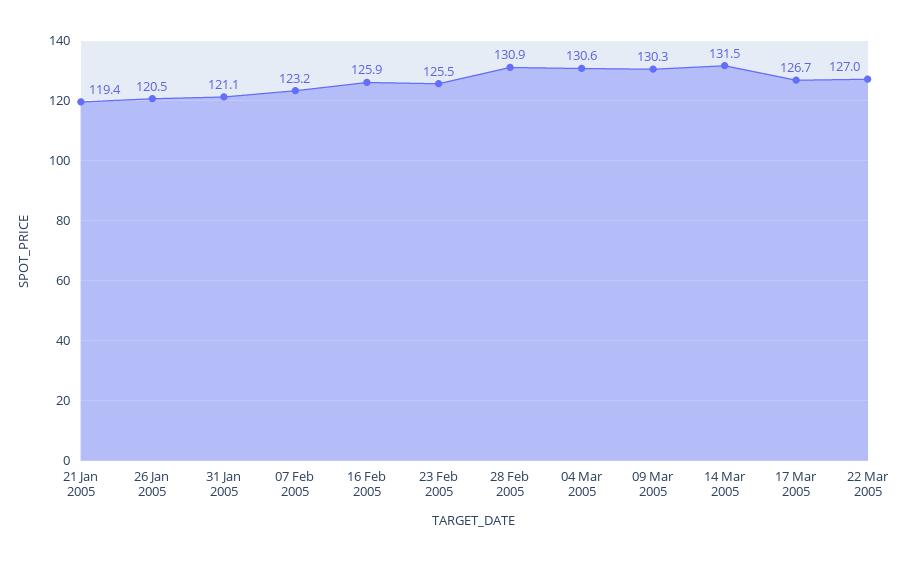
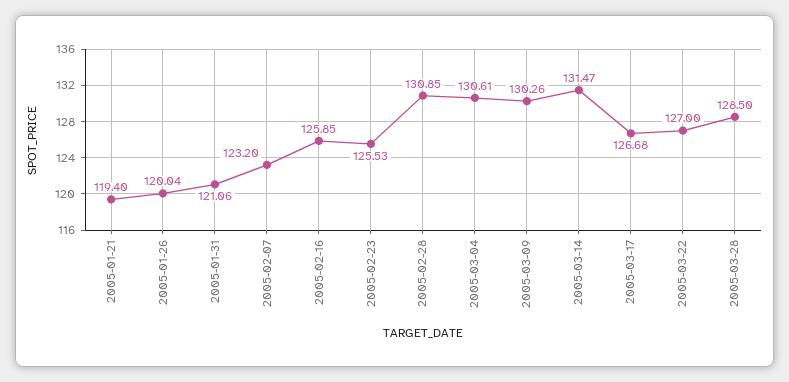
26 Jan 2005: 120.5 -> 120.04
2005-03-28: none -> 128.5

